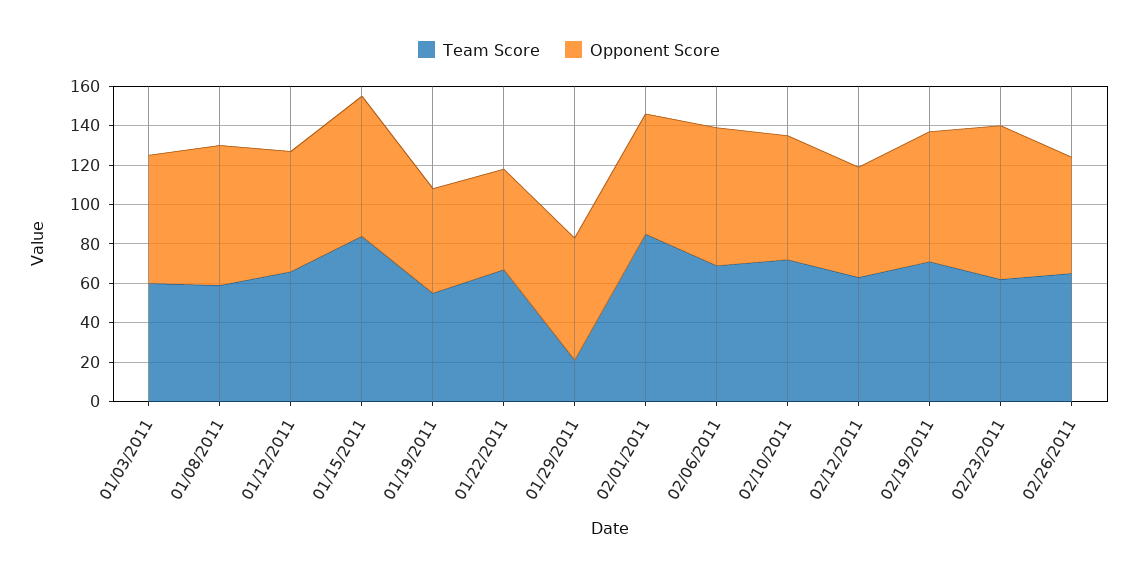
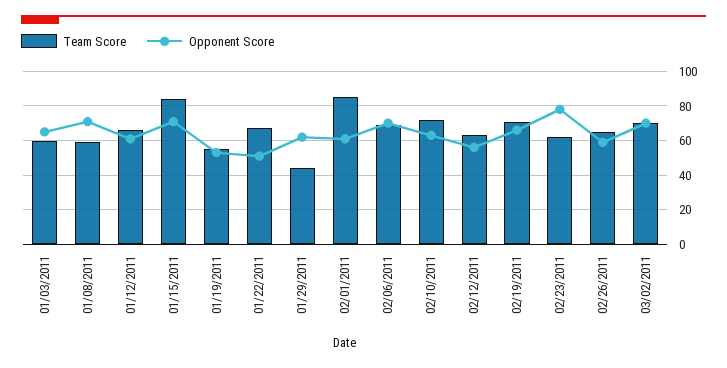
Team Score, 01/29/2011: 20 -> 45
Team Score, 03/02/2011: none -> 70
Opponent Score, 03/02/2011: none -> 70

